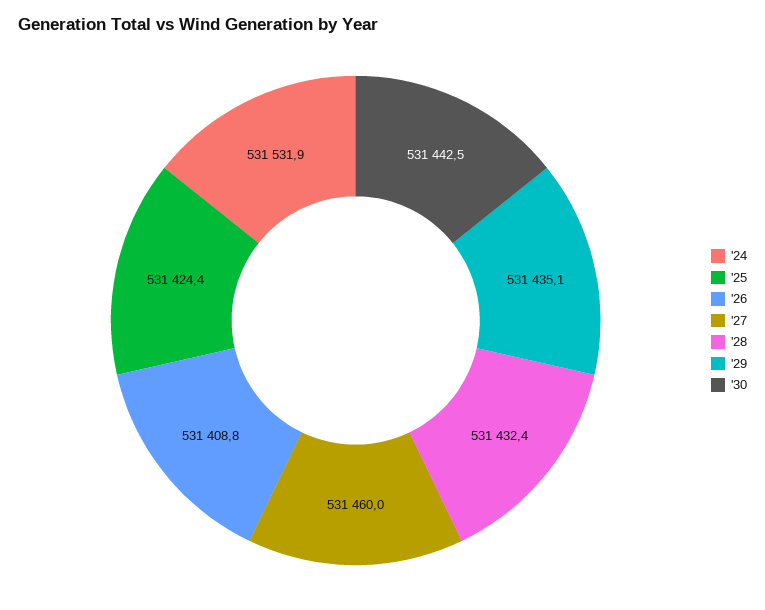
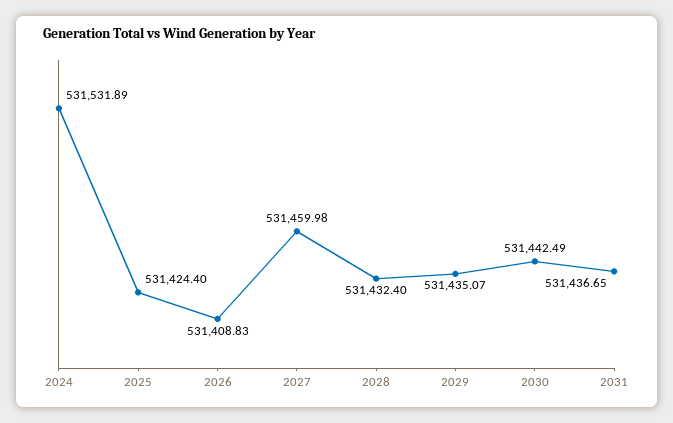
2031: none -> 531436.65

